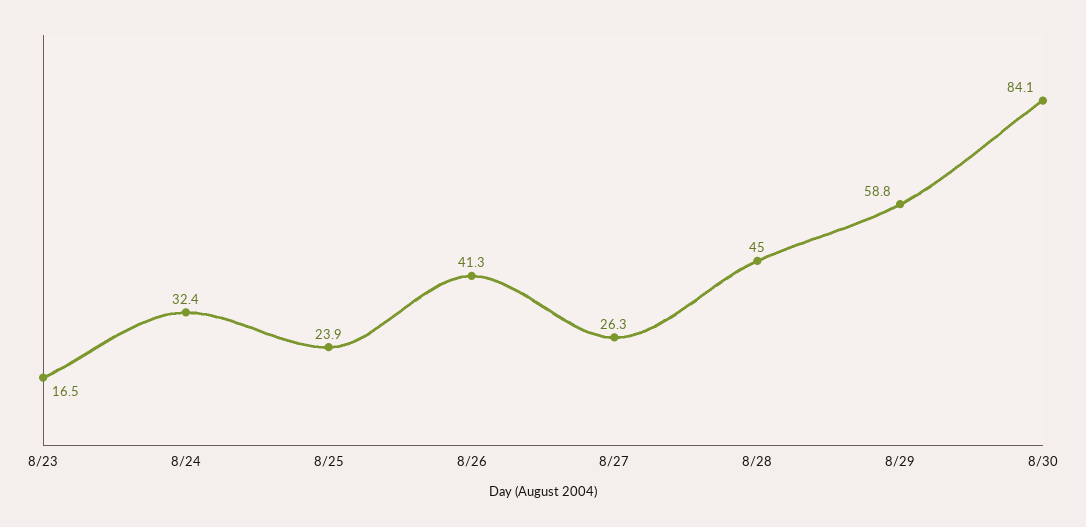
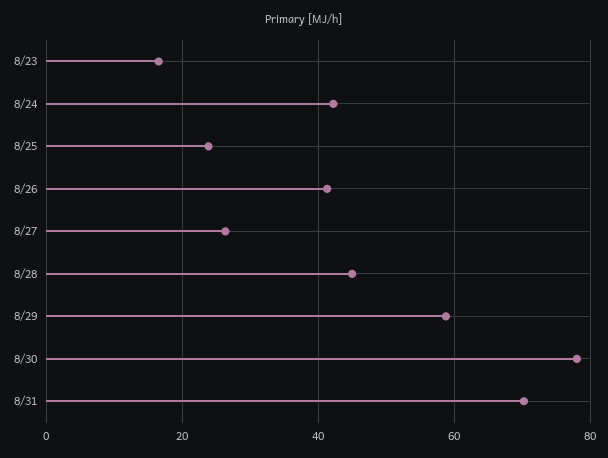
8/24: 32.4 -> 42
8/30: 84.1 -> 78
8/31: none -> 70

